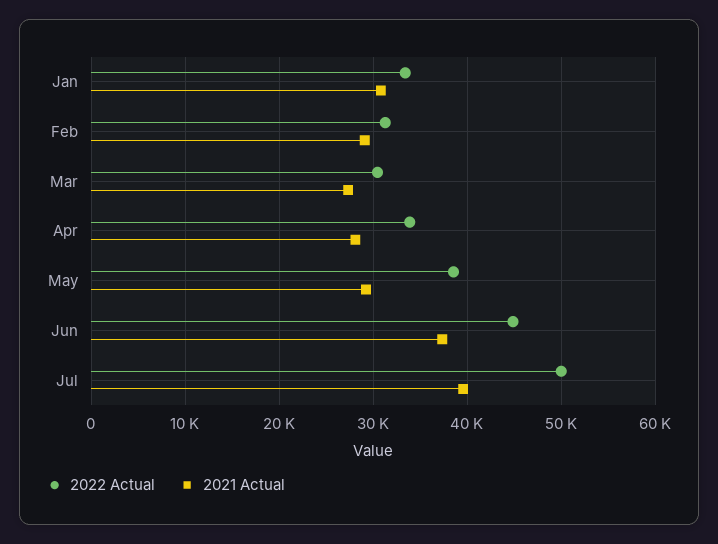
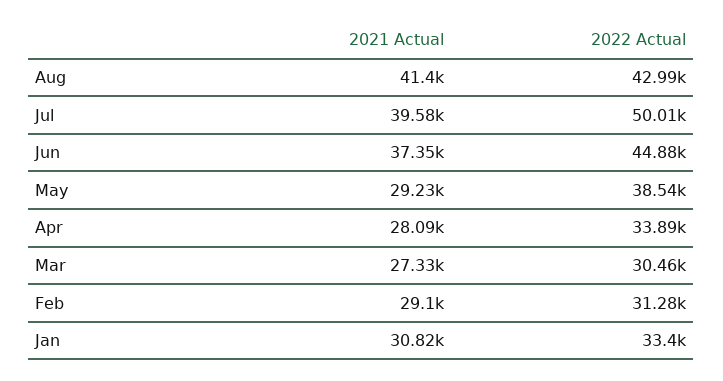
2021 Actual, Aug: none -> 41400
2022 Actual, Aug: none -> 42990

